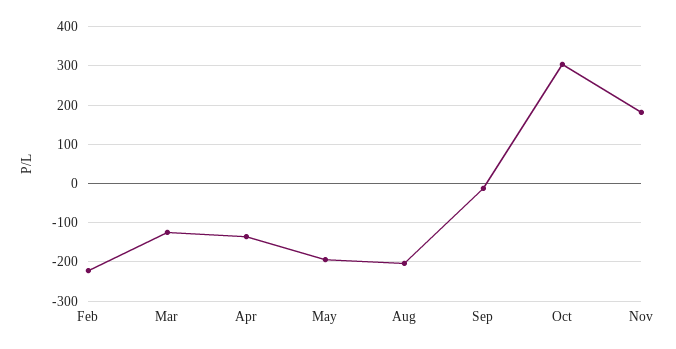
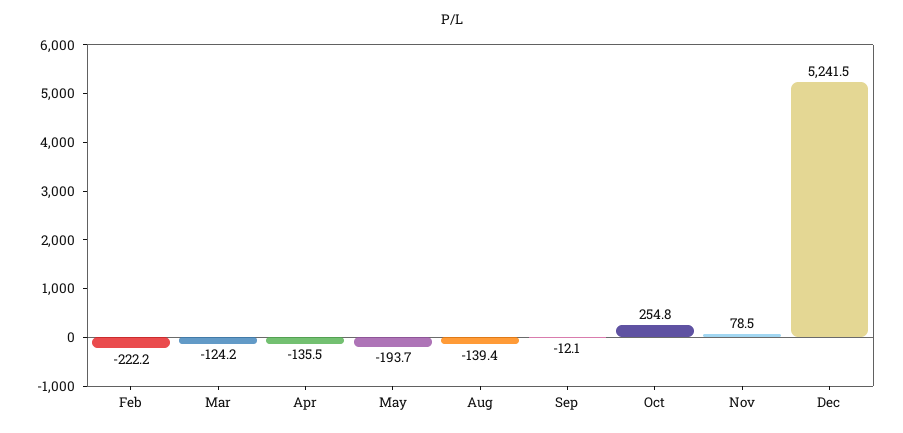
Aug: -200 -> -139.4
Oct: 300 -> 254.8
Nov: 180 -> 78.5
Dec: none -> 5241.5

